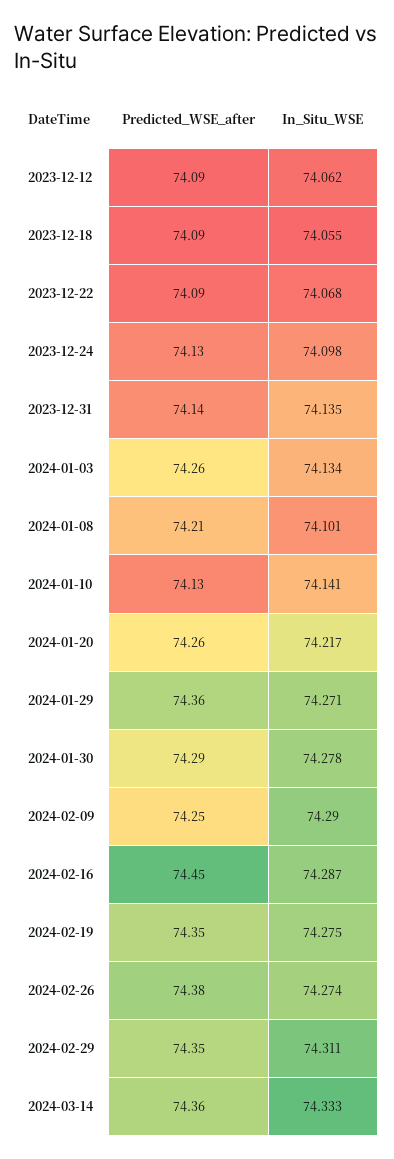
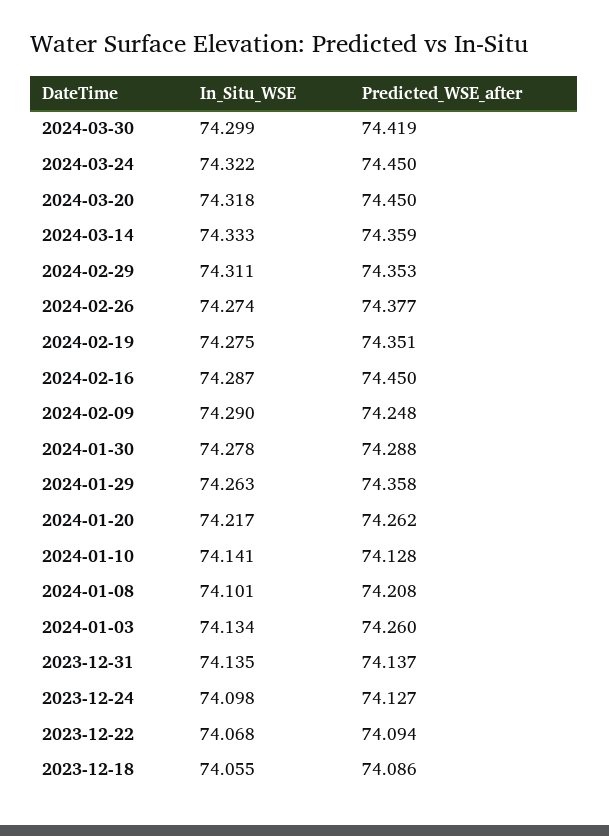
Predicted_WSE_after, 2023-12-12: 74.09 -> none
In_Situ_WSE, 2023-12-12: 74.062 -> none
In_Situ_WSE, 2024-01-29: 74.271 -> 74.263
In_Situ_WSE, 2024-03-30: none -> 74.299
Predicted_WSE_after, 2024-03-30: none -> 74.419
In_Situ_WSE, 2024-03-24: none -> 74.322
Predicted_WSE_after, 2024-03-24: none -> 74.45
In_Situ_WSE, 2024-03-20: none -> 74.318
Predicted_WSE_after, 2024-03-20: none -> 74.45

